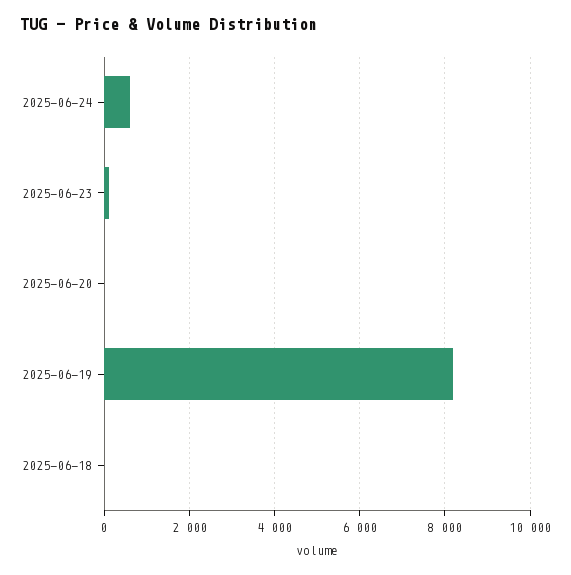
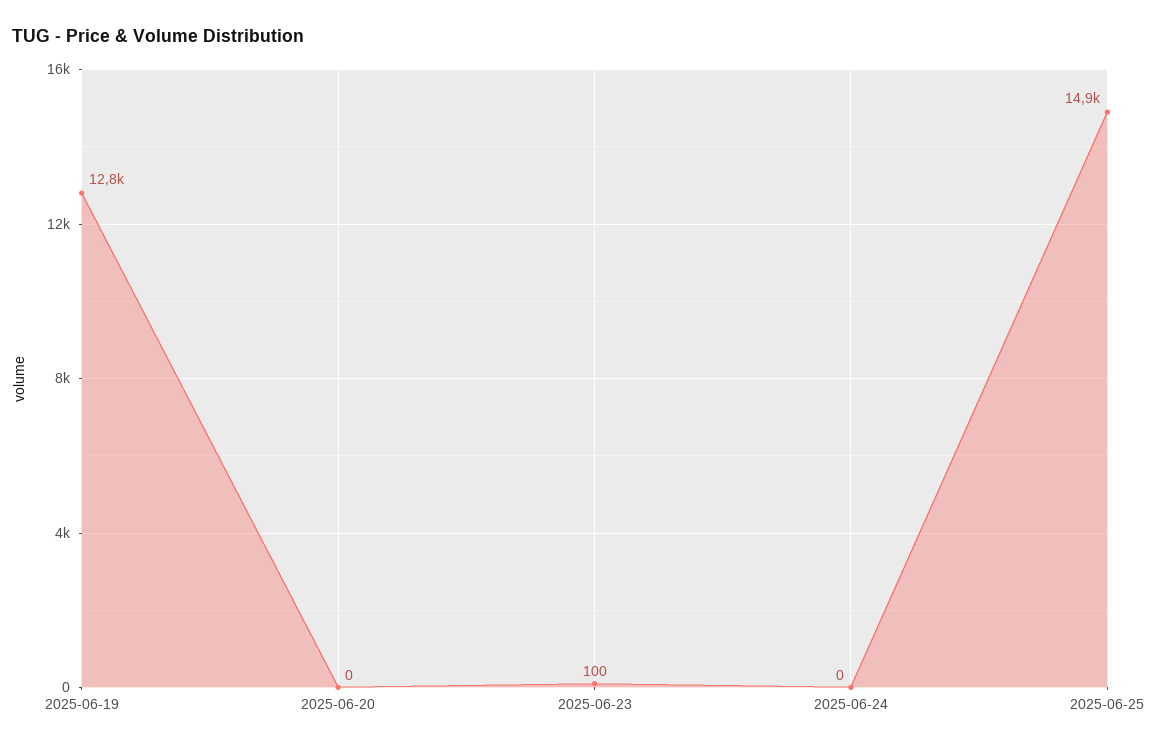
2025-06-24: 600 -> 0
2025-06-19: 8200 -> 12800
2025-06-18: 0 -> none
2025-06-25: none -> 14900

